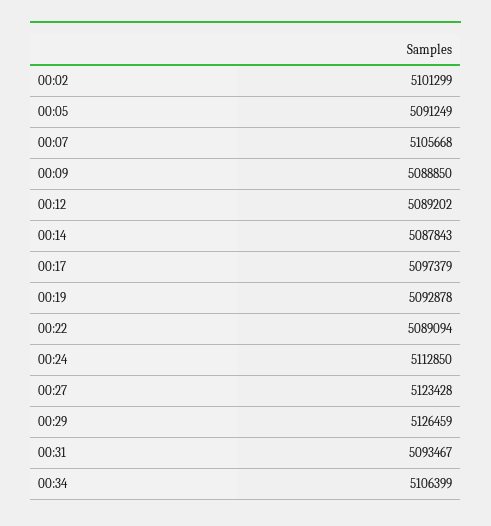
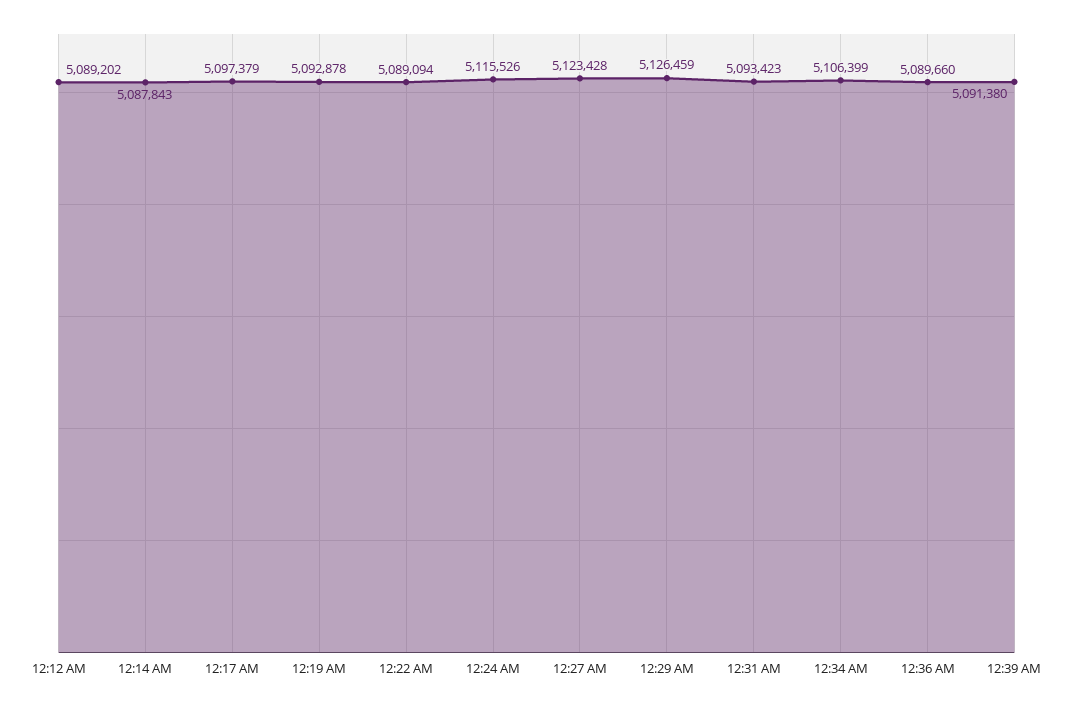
00:02: 5101299 -> none
00:05: 5091249 -> none
00:07: 5105668 -> none
00:09: 5088850 -> none
00:24: 5112850 -> 5115526
00:31: 5093467 -> 5093423
12:36 AM: none -> 5089660
12:39 AM: none -> 5091380

